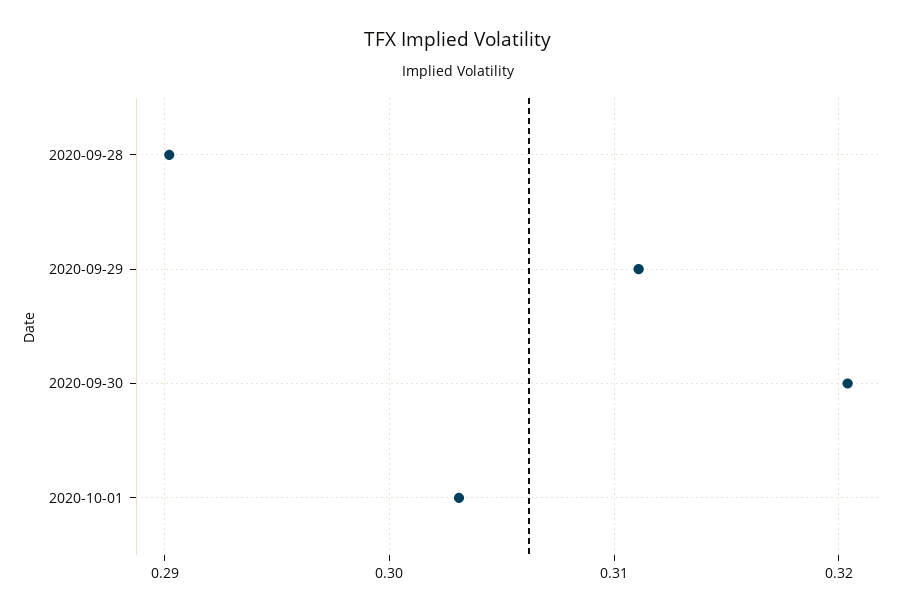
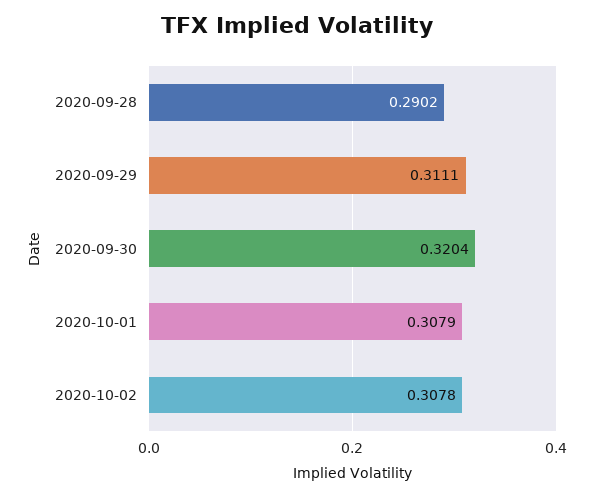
2020-10-01: 0.303 -> 0.3079
2020-10-02: none -> 0.3078

